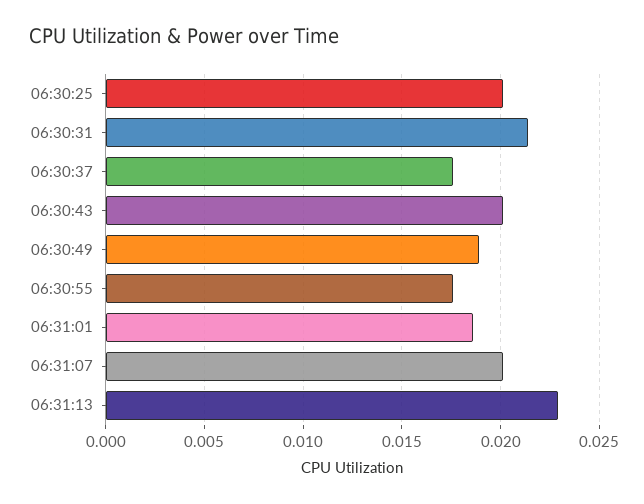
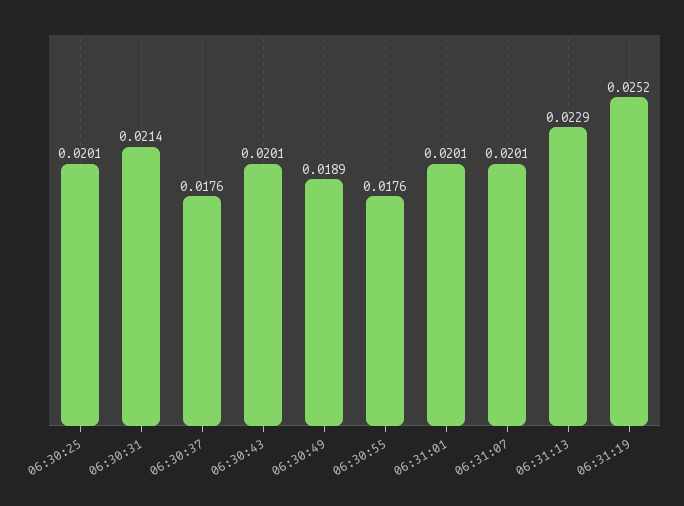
06:31:01: 0.0185 -> 0.0201
06:31:19: none -> 0.0252

